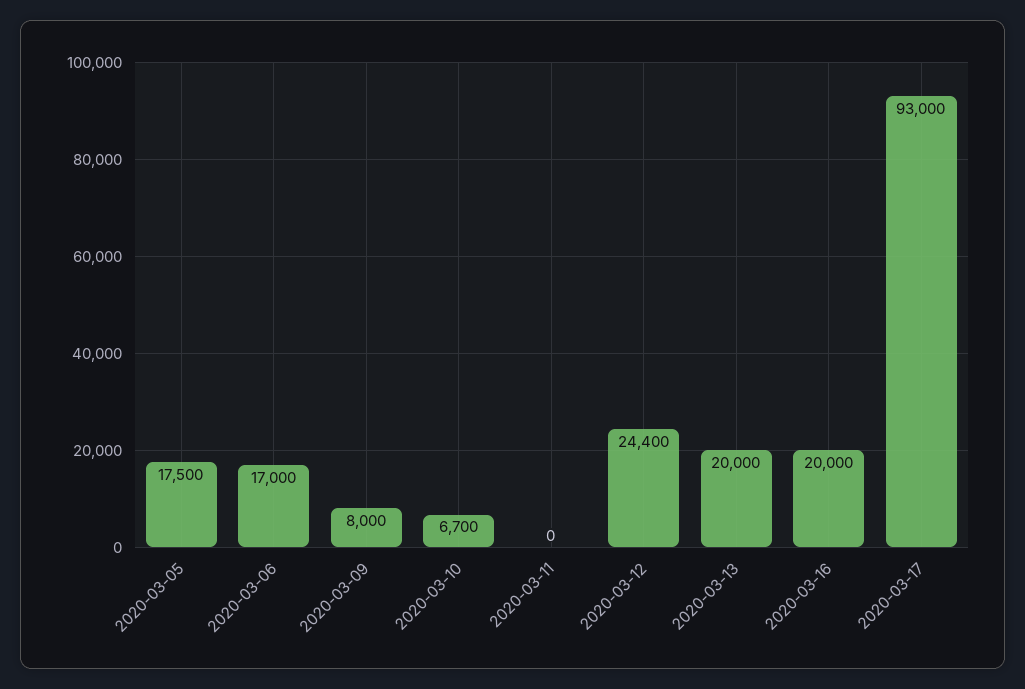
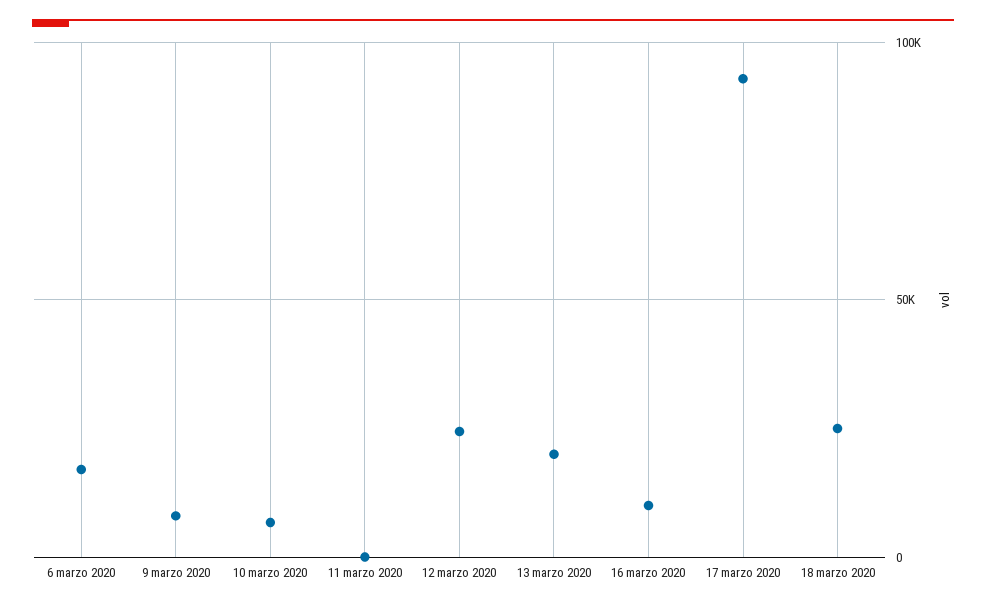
2020-03-05: 17500 -> none
2020-03-16: 20000 -> 10000
18 marzo 2020: none -> 25000

